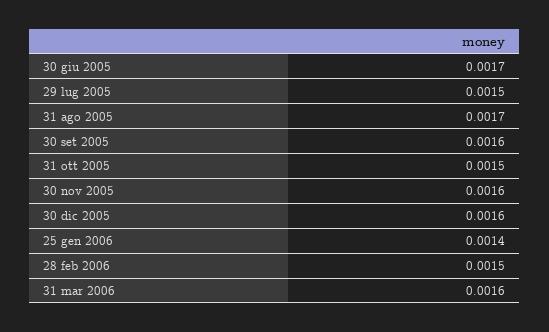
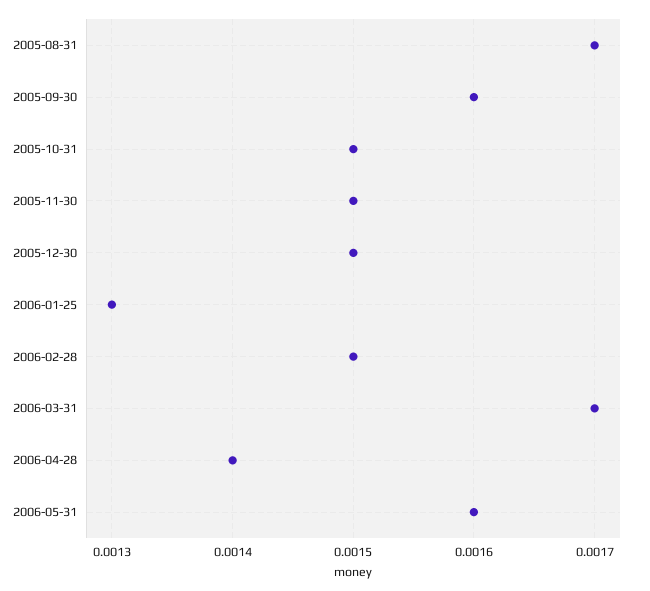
30 giu 2005: 0.0017 -> none
29 lug 2005: 0.0015 -> none
30 nov 2005: 0.0016 -> 0.0015
30 dic 2005: 0.0016 -> 0.0015
25 gen 2006: 0.0014 -> 0.0013
31 mar 2006: 0.0016 -> 0.0017
2006-04-28: none -> 0.0014
2006-05-31: none -> 0.0016

